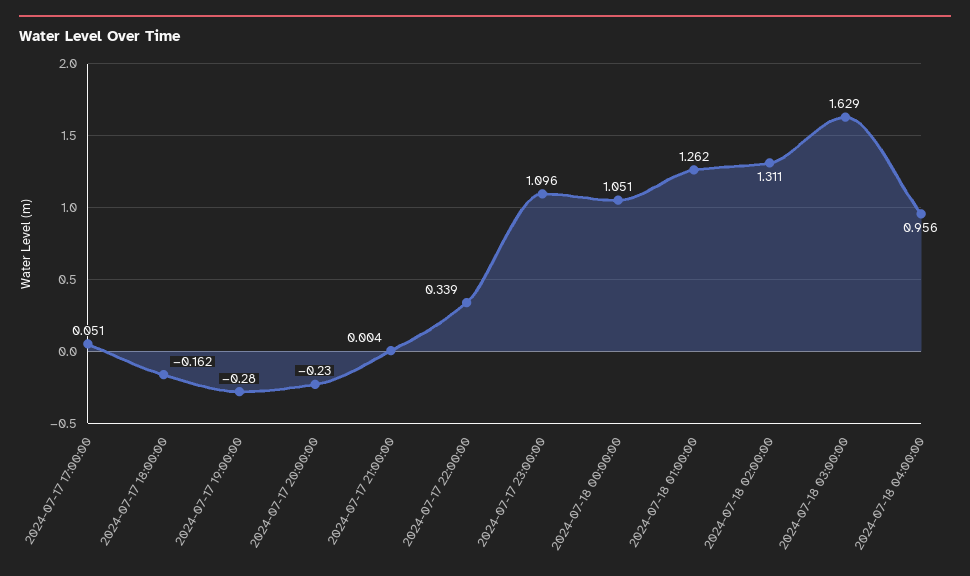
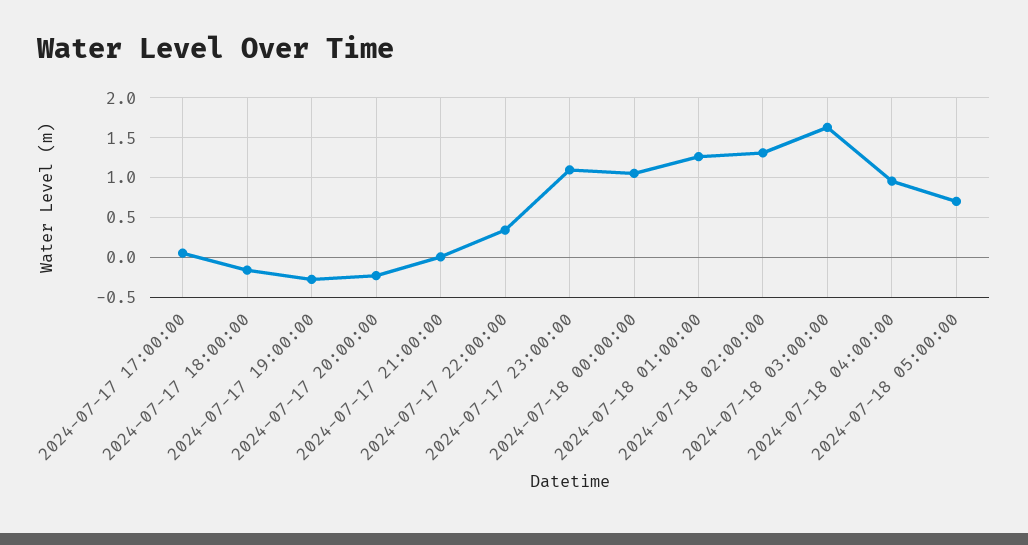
2024-07-18 05:00:00: none -> 0.7

